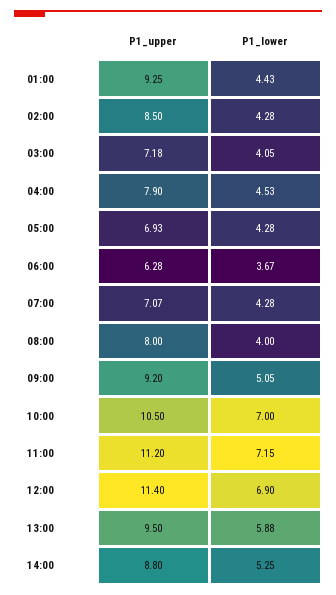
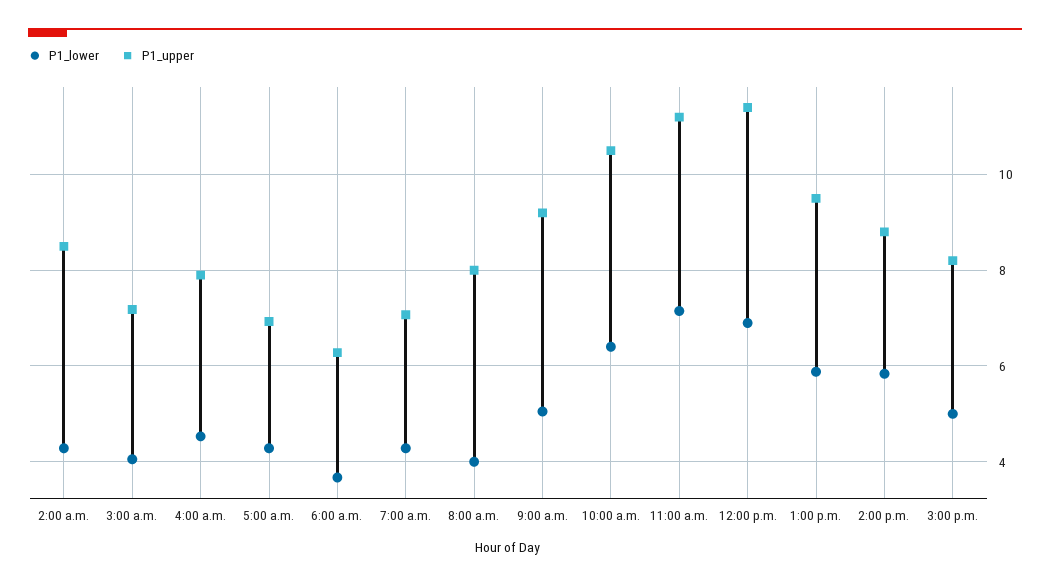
P1_upper, 01:00: 9.25 -> none
P1_lower, 01:00: 4.43 -> none
P1_lower, 10:00: 7 -> 6.4
P1_lower, 14:00: 5.25 -> 5.8
P1_lower, 3:00 p.m.: none -> 5
P1_upper, 3:00 p.m.: none -> 8.2

